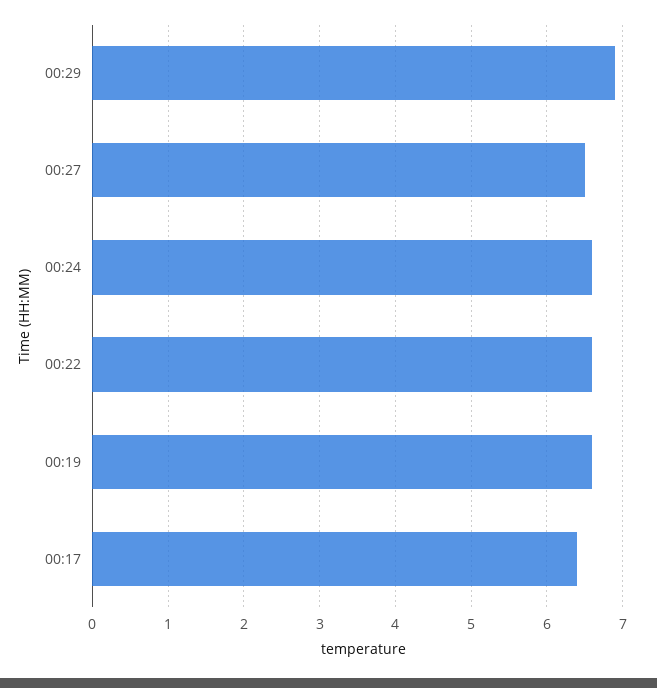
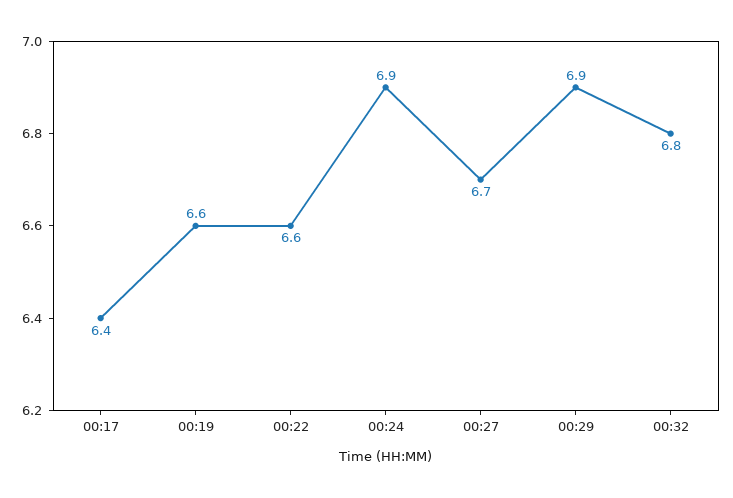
00:27: 6.5 -> 6.7
00:24: 6.6 -> 6.9
00:32: none -> 6.8

